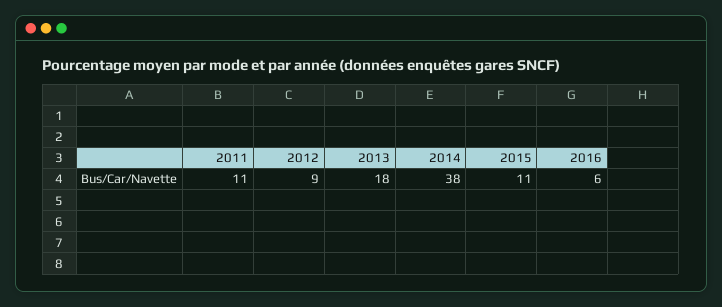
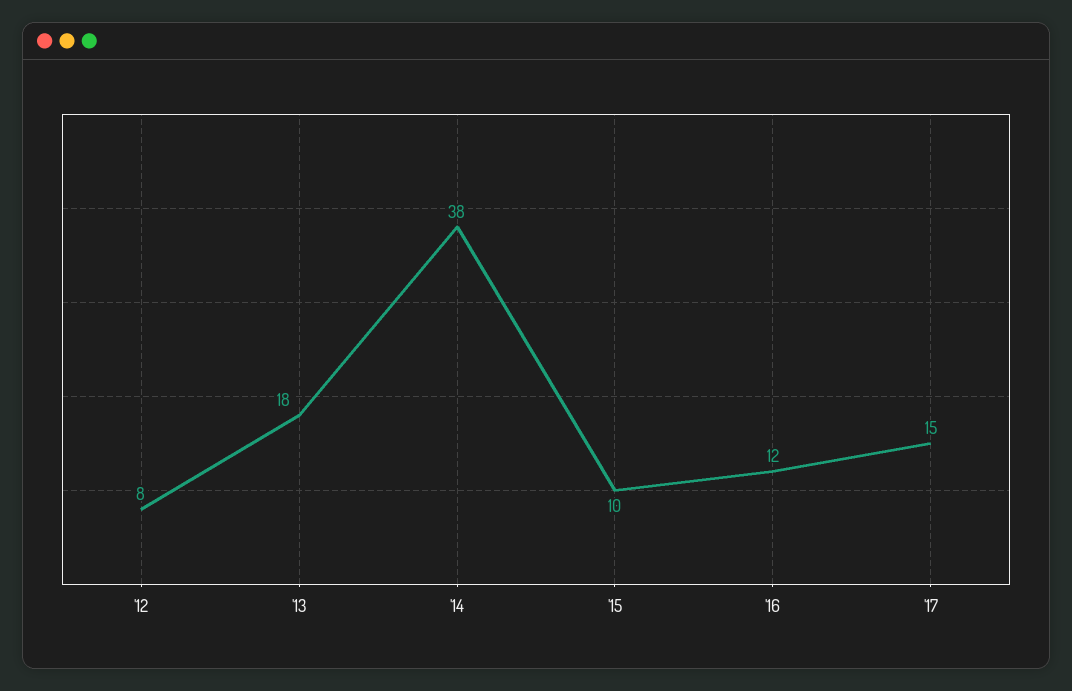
2011: 11 -> none
2012: 9 -> 8
2015: 11 -> 10
2016: 6 -> 12
'17: none -> 15

